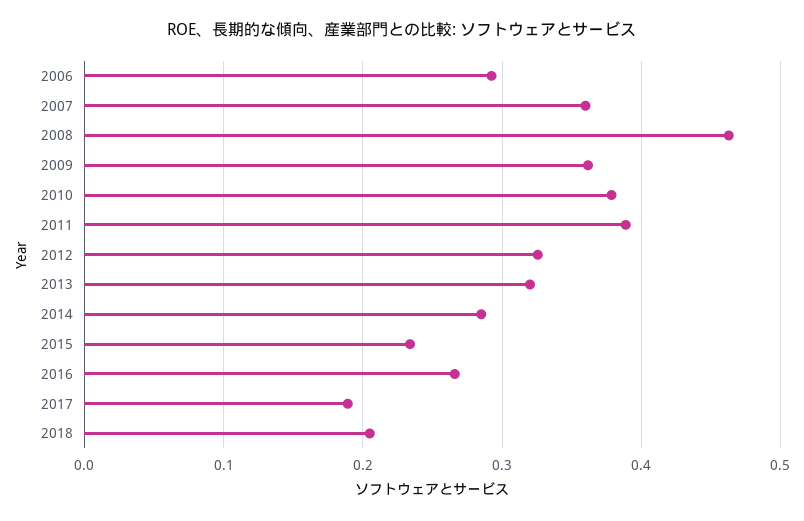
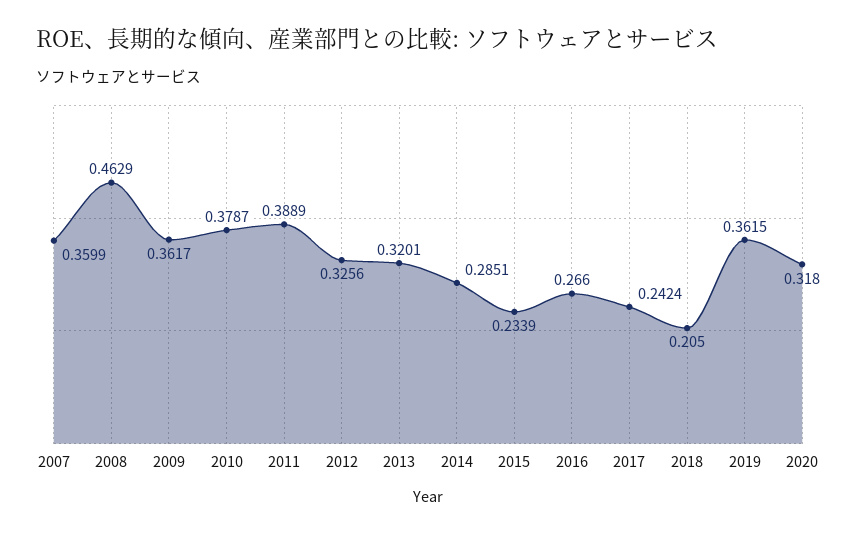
2006: 0.29 -> none
2017: 0.19 -> 0.2424
2019: none -> 0.3615
2020: none -> 0.318

